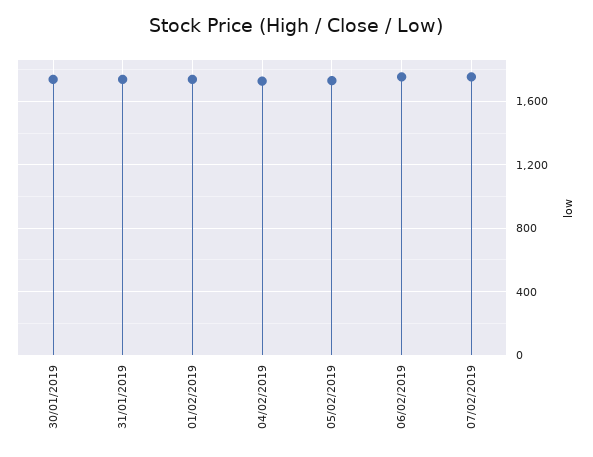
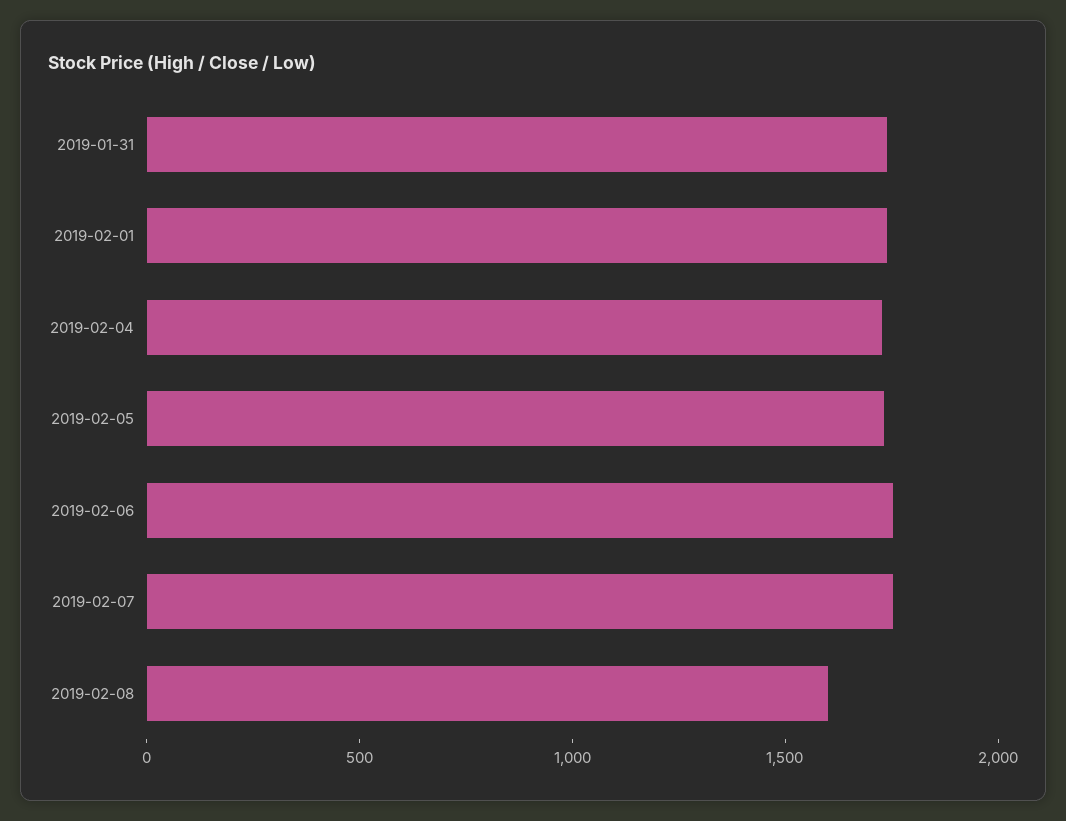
30/01/2019: 1750 -> none
2019-02-08: none -> 1600

